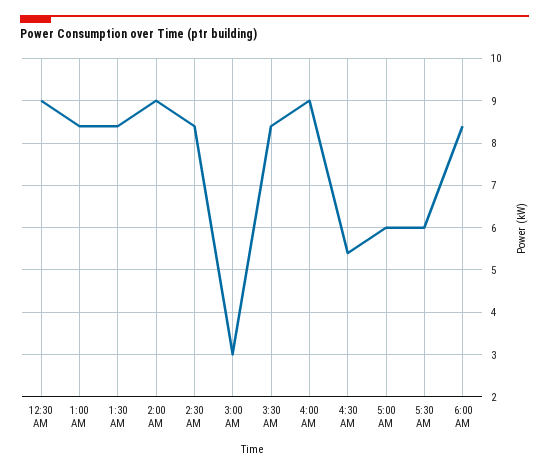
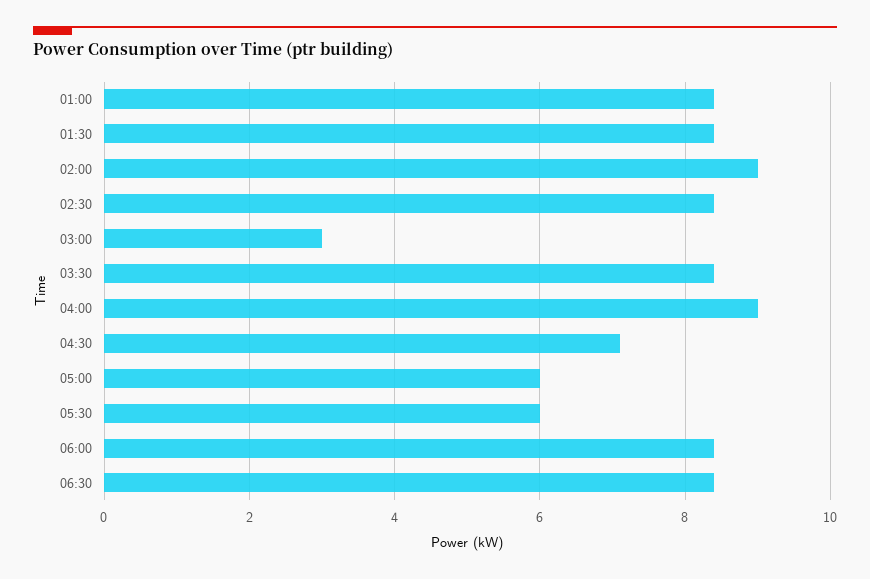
12:30 AM: 9 -> none
4:30 AM: 5.5 -> 7
06:30: none -> 8.5

